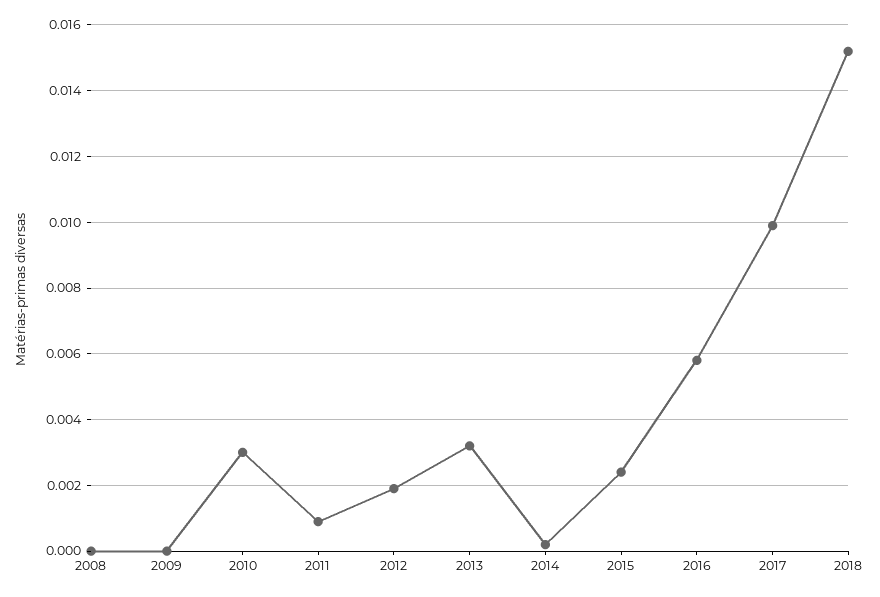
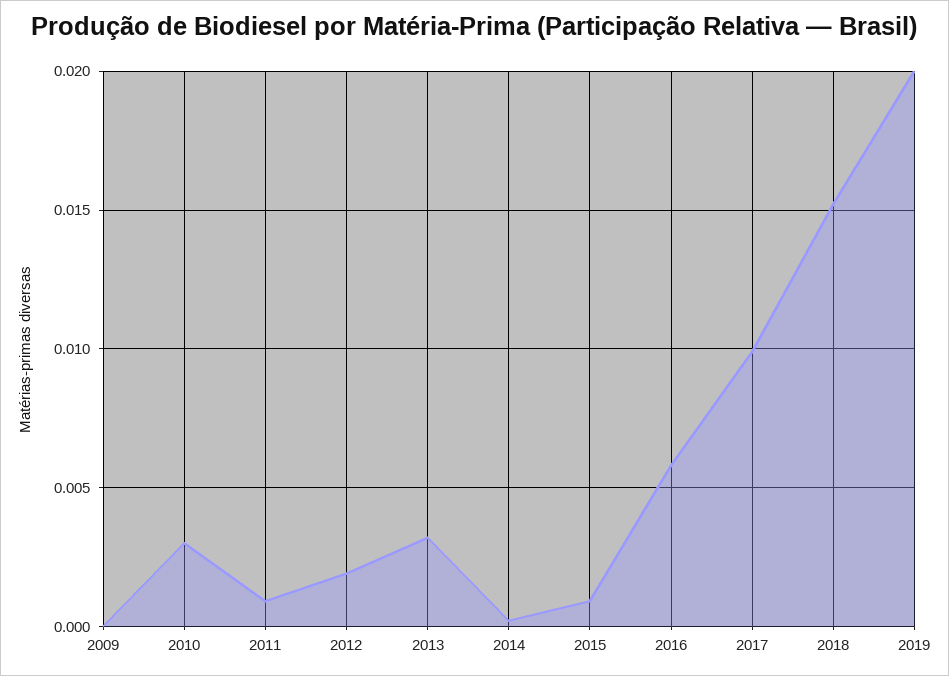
2008: 0 -> none
2015: 0.0025 -> 0.001
2019: none -> 0.02

